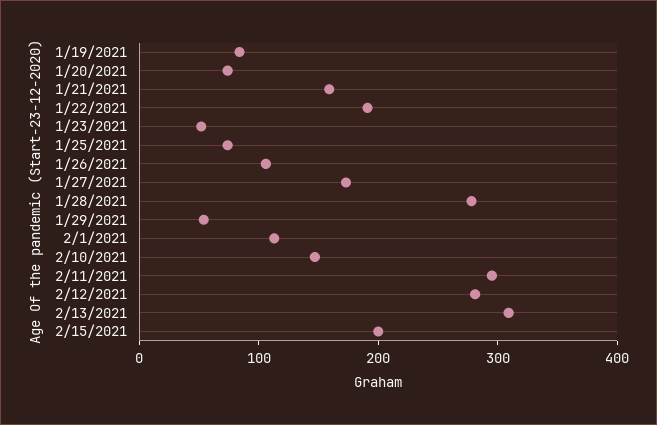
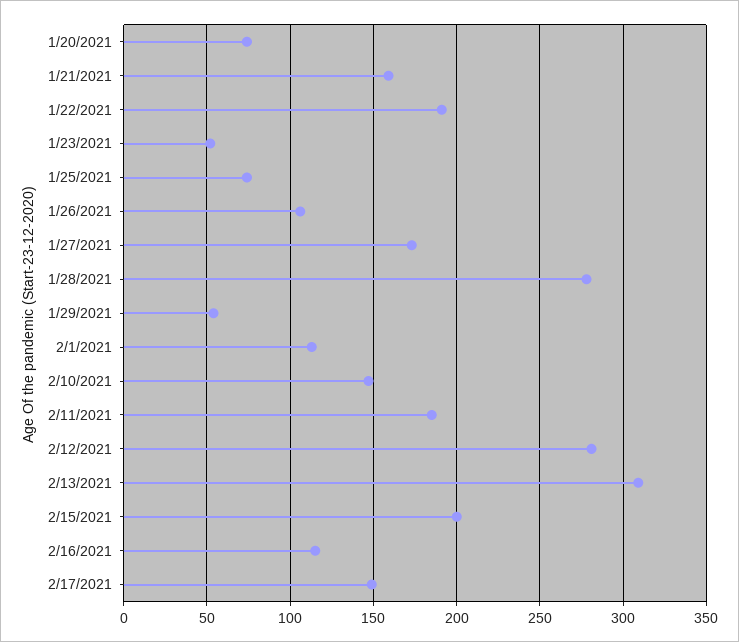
1/19/2021: 80 -> none
2/11/2021: 300 -> 185
2/16/2021: none -> 115
2/17/2021: none -> 150

